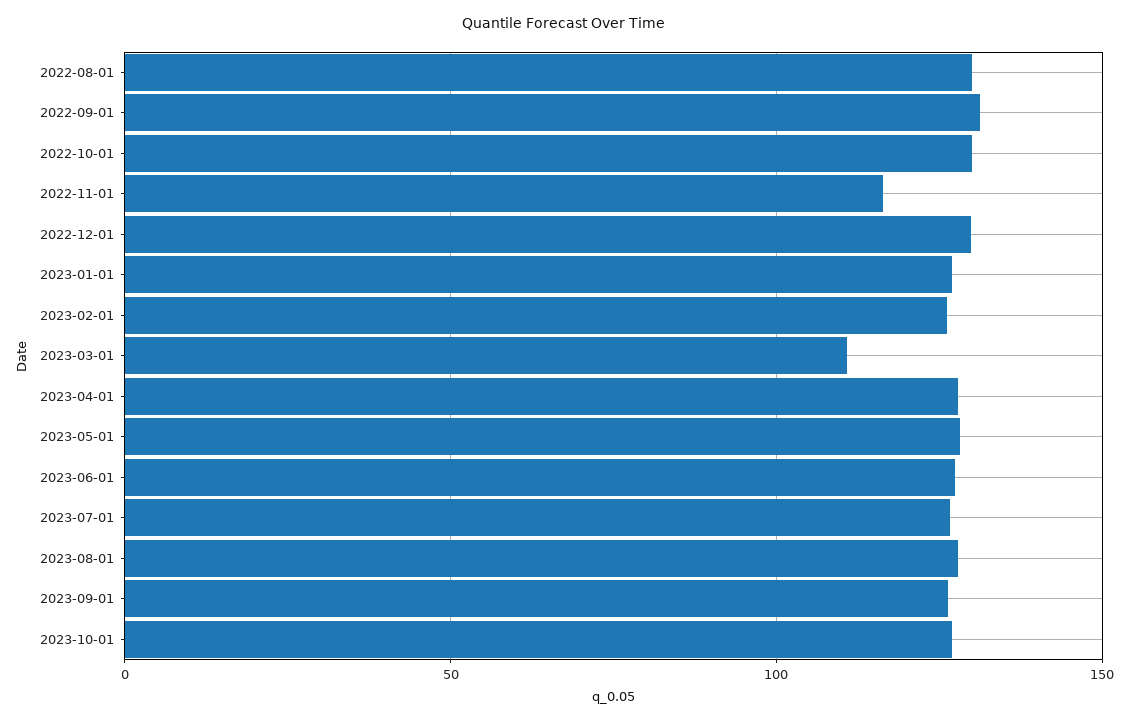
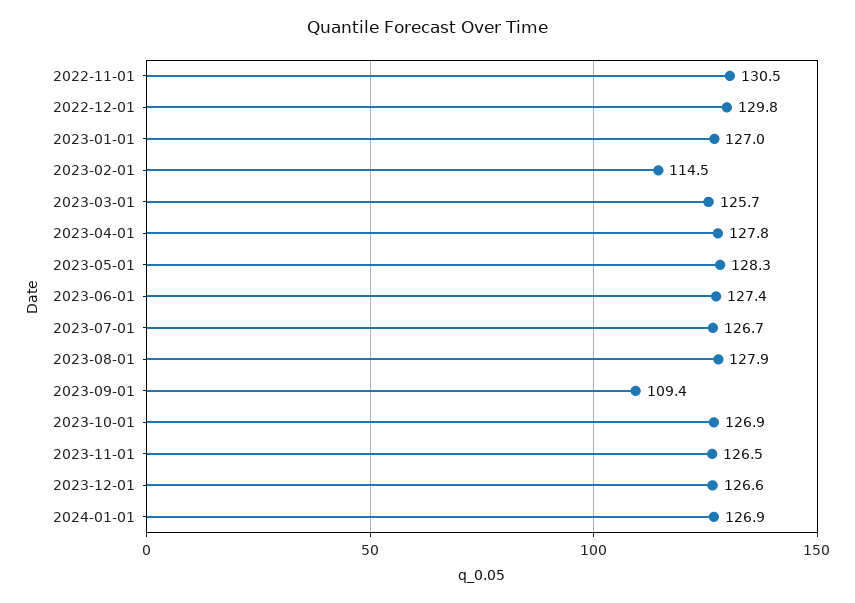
2022-08-01: 130 -> none
2022-09-01: 130 -> none
2022-10-01: 130 -> none
2022-11-01: 115 -> 130.5
2023-02-01: 125 -> 114.5
2023-03-01: 110 -> 125.7
2023-09-01: 125 -> 109.4
2023-11-01: none -> 126.5
2023-12-01: none -> 126.6
2024-01-01: none -> 126.9

